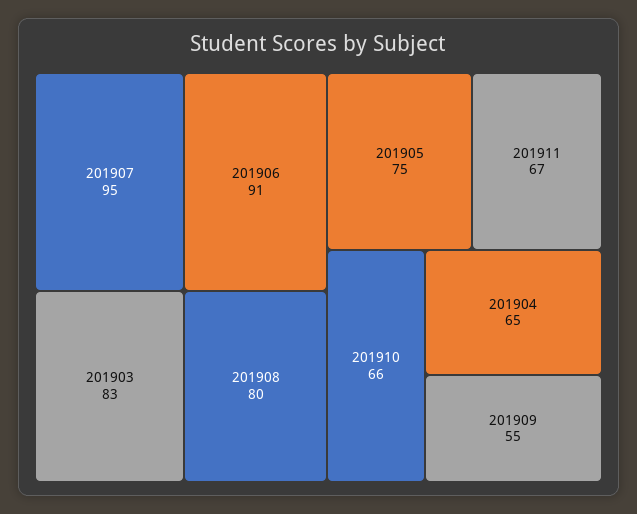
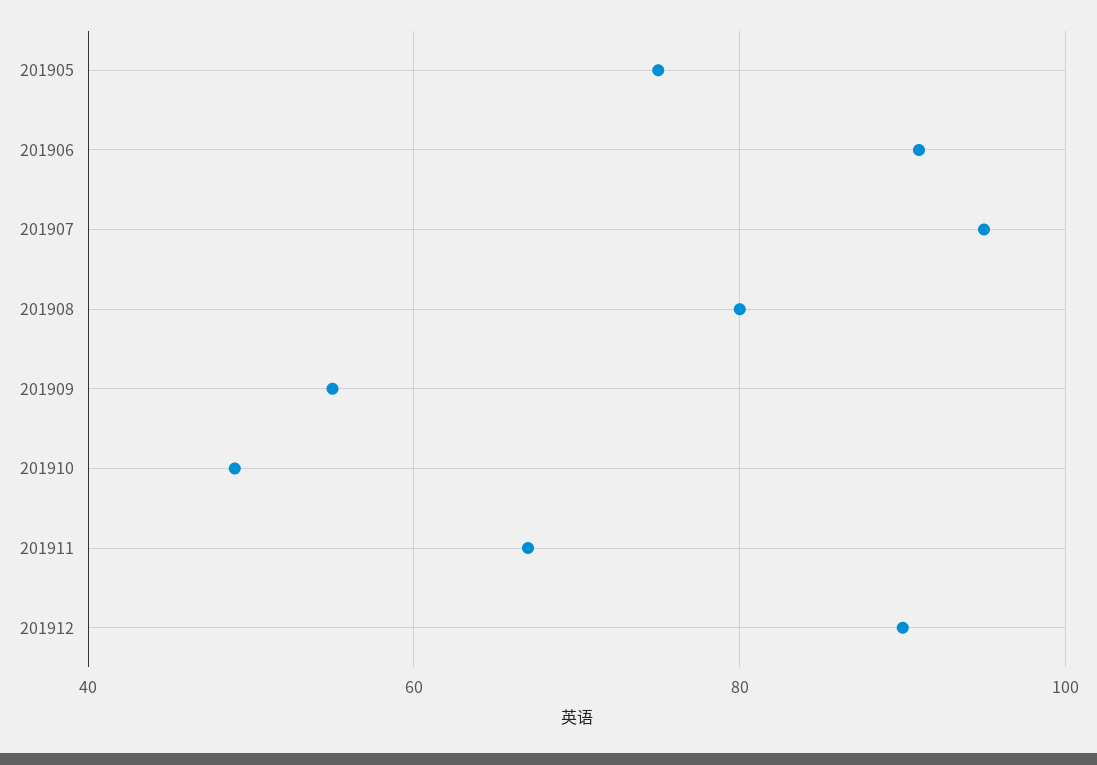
201903: 83 -> none
201910: 66 -> 50
201904: 65 -> none
201912: none -> 90

